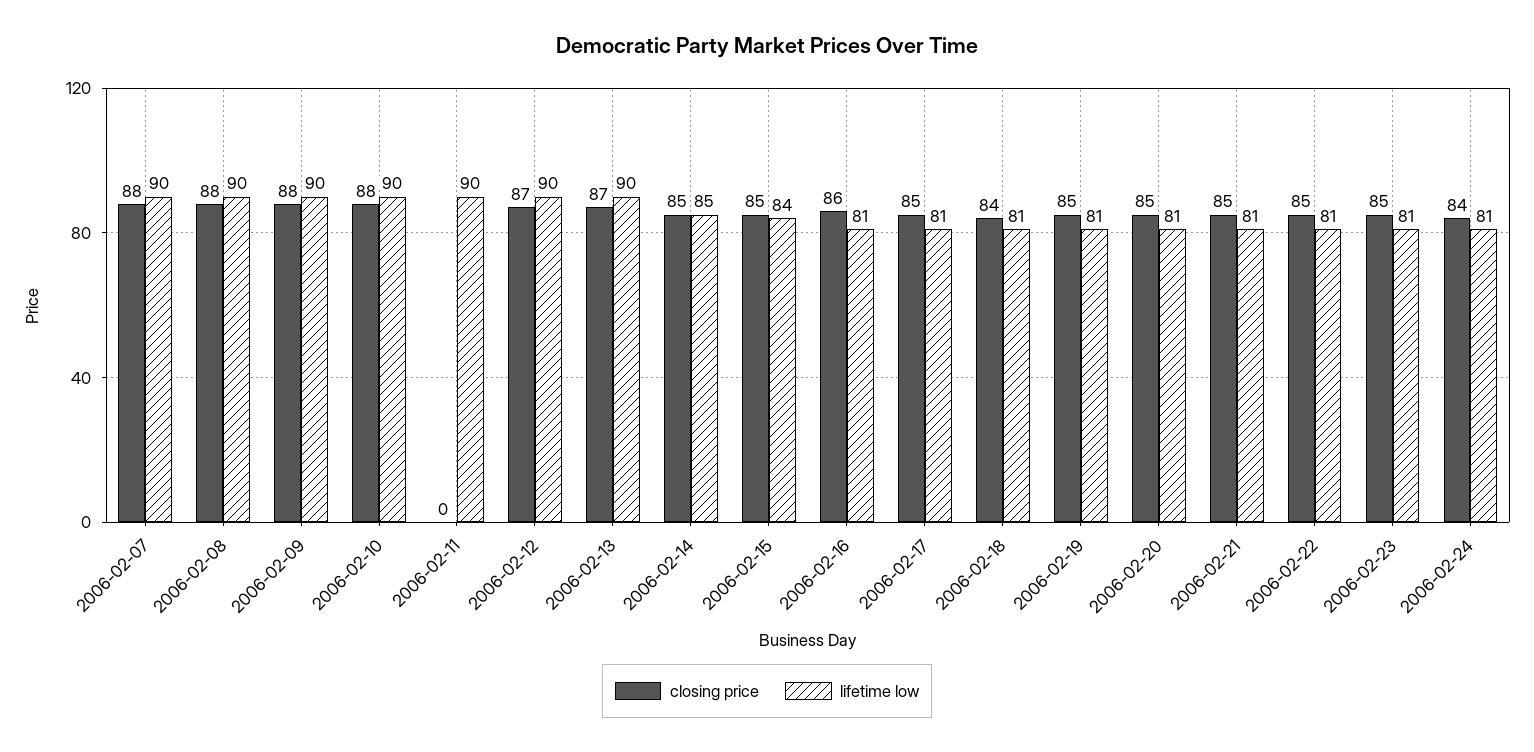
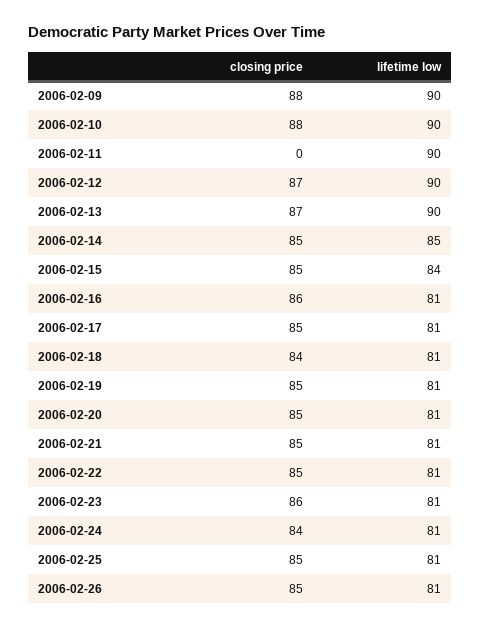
closing price, 2006-02-07: 88 -> none
lifetime low, 2006-02-07: 90 -> none
closing price, 2006-02-08: 88 -> none
lifetime low, 2006-02-08: 90 -> none
closing price, 2006-02-23: 85 -> 86
closing price, 2006-02-25: none -> 85
lifetime low, 2006-02-25: none -> 81
closing price, 2006-02-26: none -> 85
lifetime low, 2006-02-26: none -> 81

